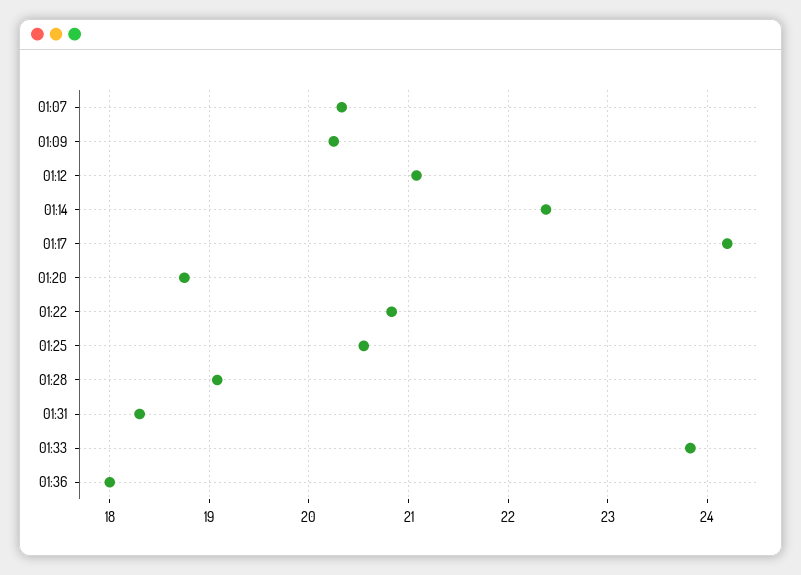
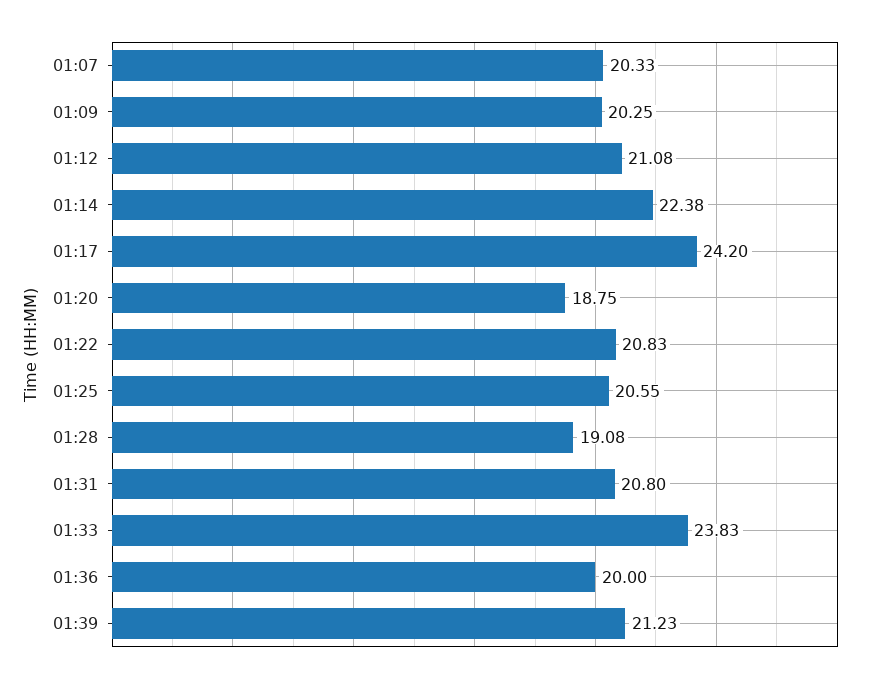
01:31: 18.3 -> 20.8
01:36: 18 -> 20
01:39: none -> 21.23

